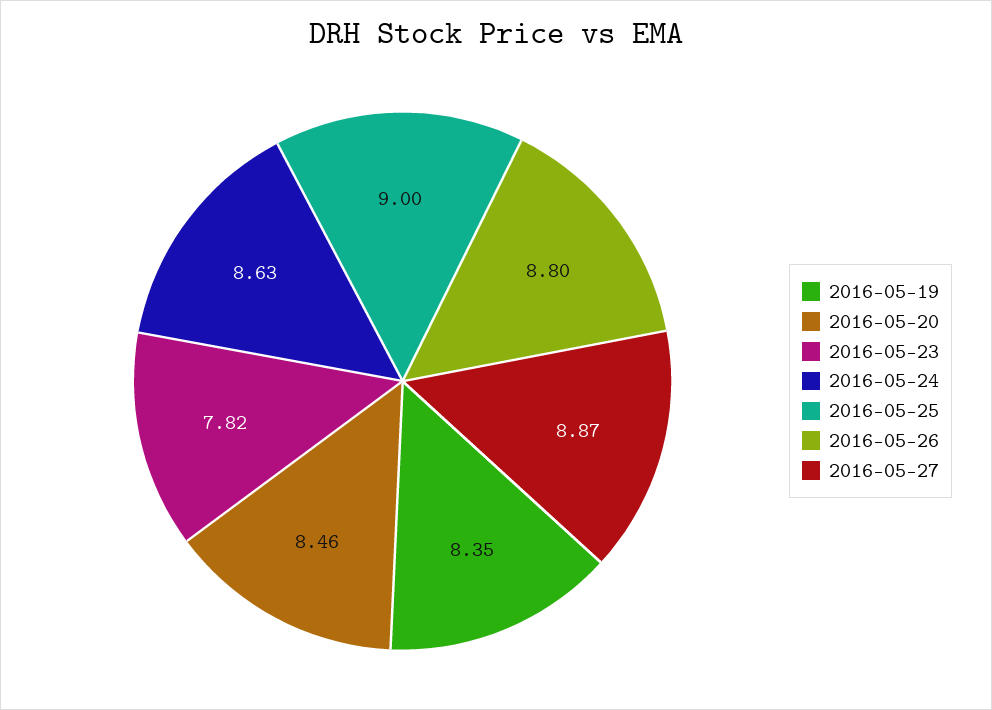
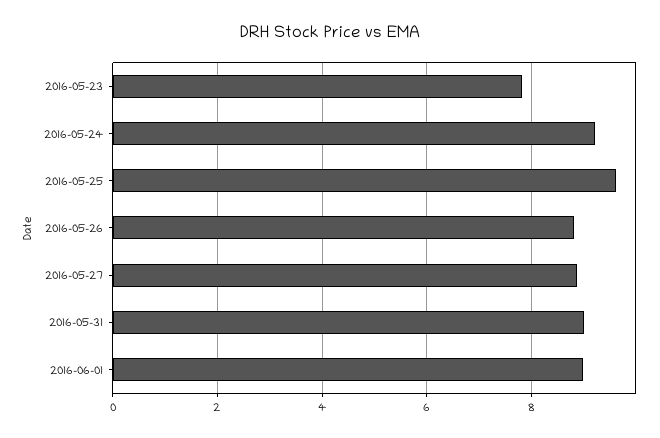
2016-05-19: 8.35 -> none
2016-05-20: 8.46 -> none
2016-05-24: 8.63 -> 9.2
2016-05-25: 9 -> 9.6
2016-05-31: none -> 9
2016-06-01: none -> 9

